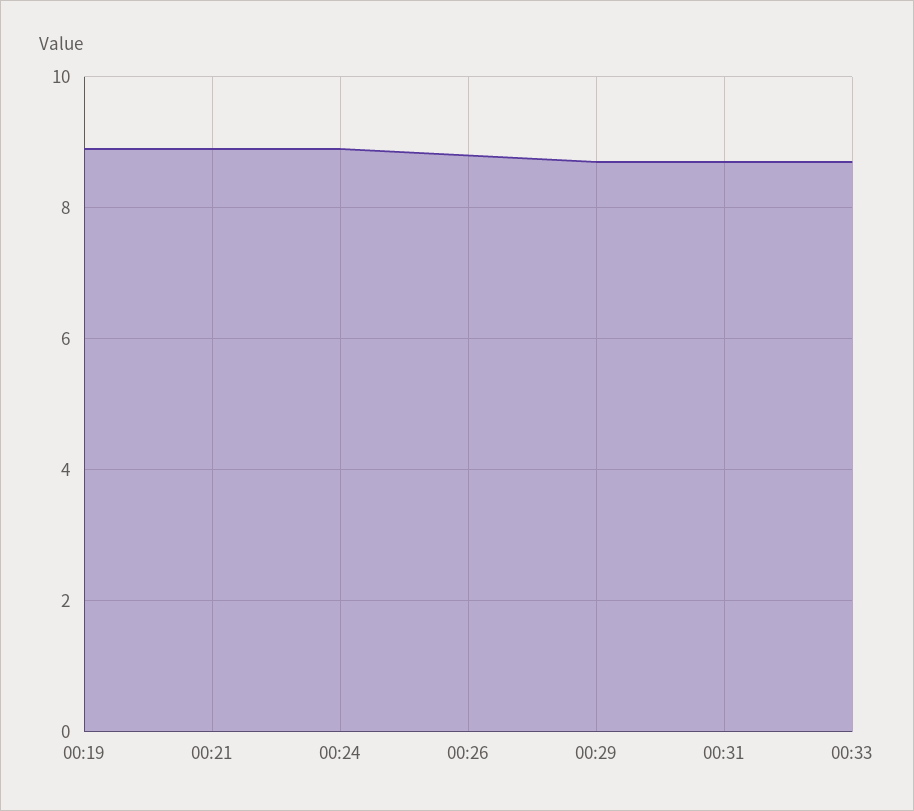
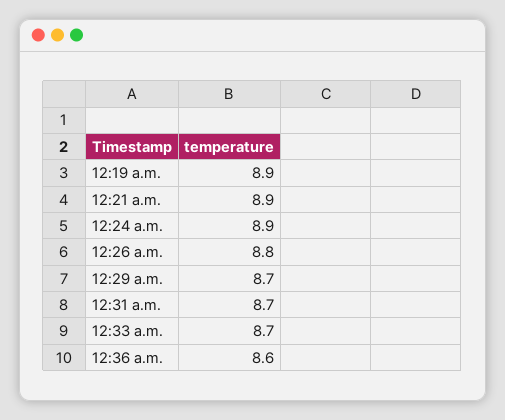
12:36 a.m.: none -> 8.6

